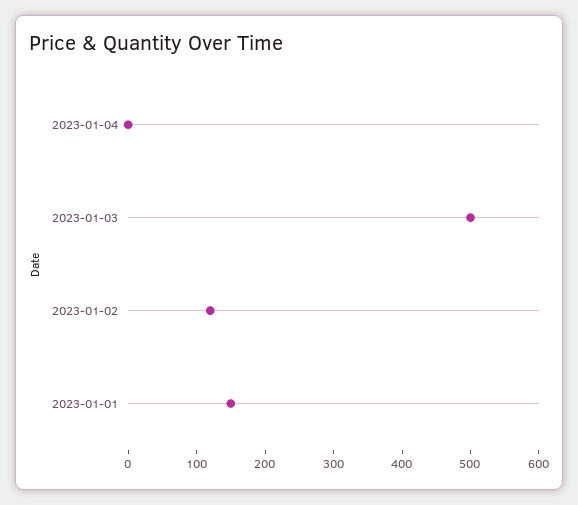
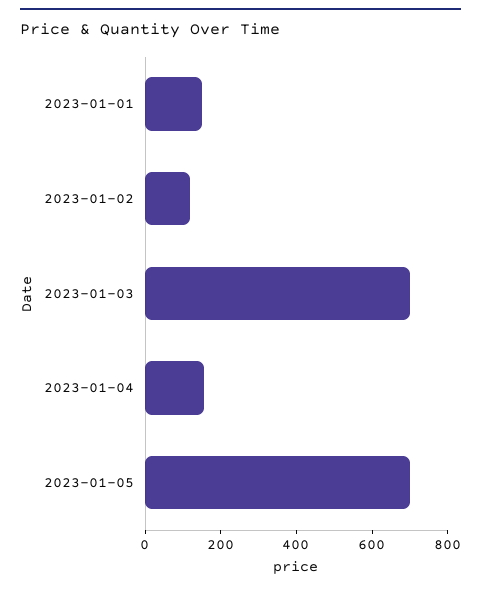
2023-01-04: 0 -> 150
2023-01-03: 500 -> 700
2023-01-05: none -> 700

